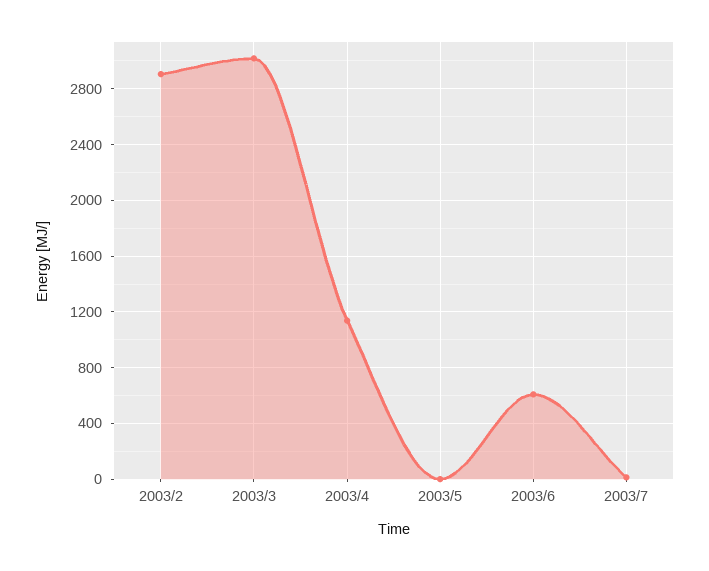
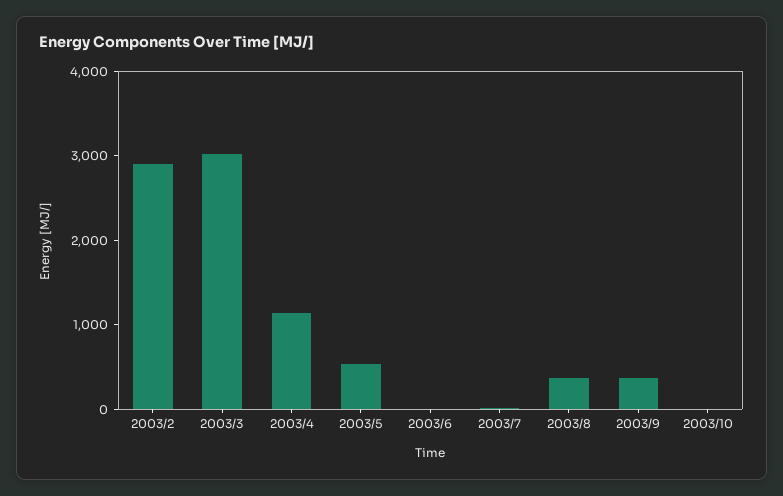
2003/5: 0 -> 600
2003/6: 600 -> 0
2003/8: none -> 400
2003/9: none -> 400
2003/10: none -> 0

